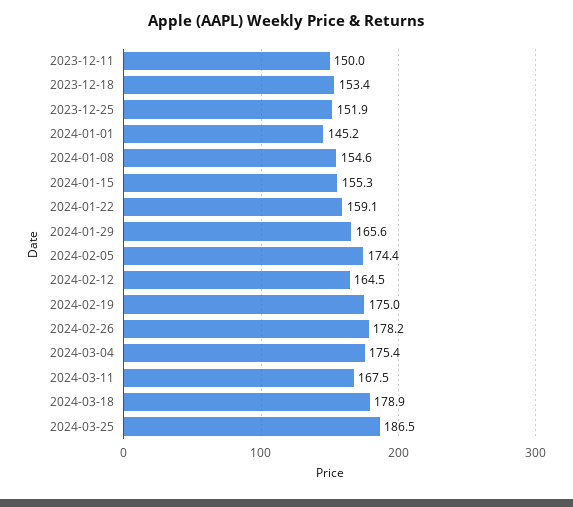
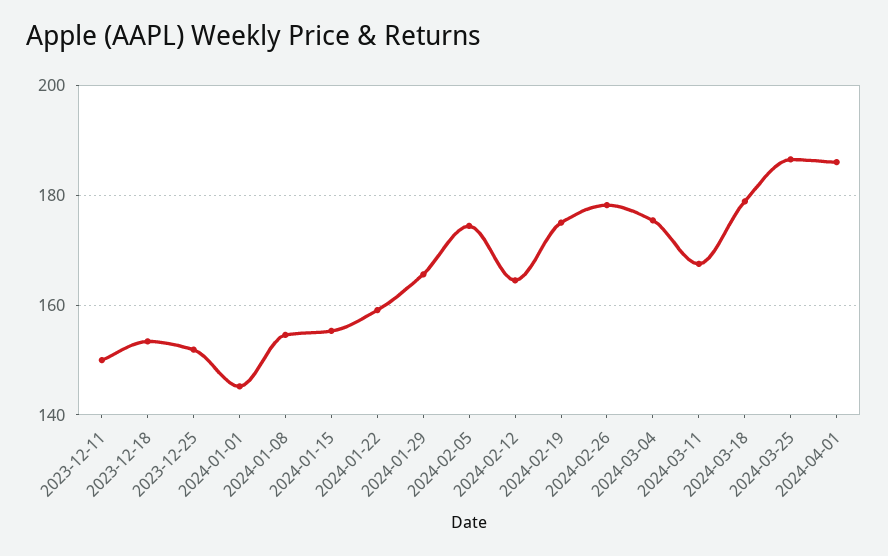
2024-04-01: none -> 186

